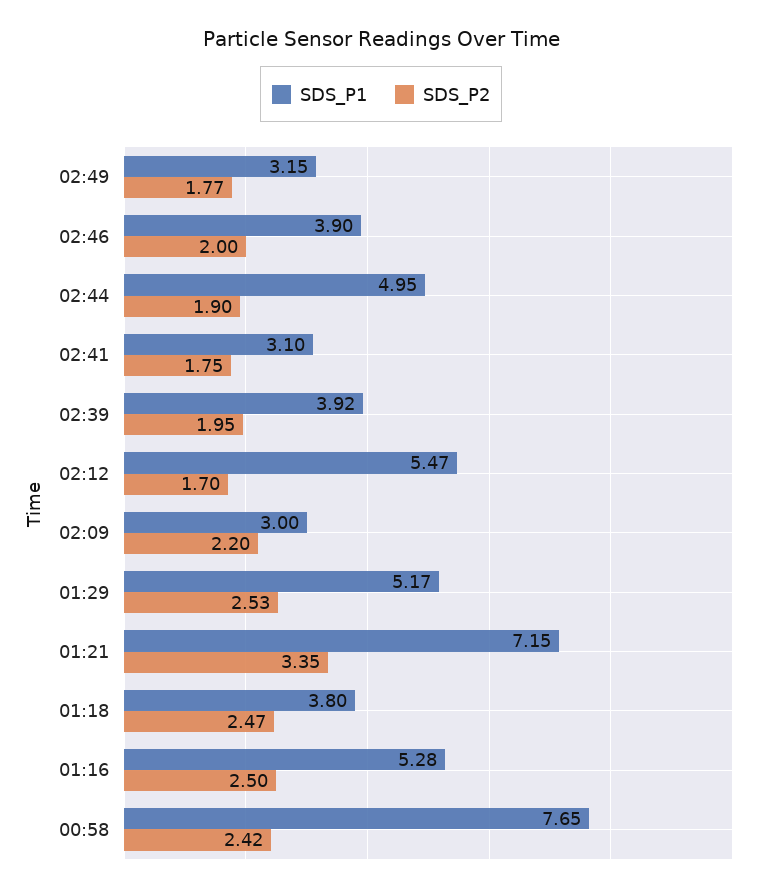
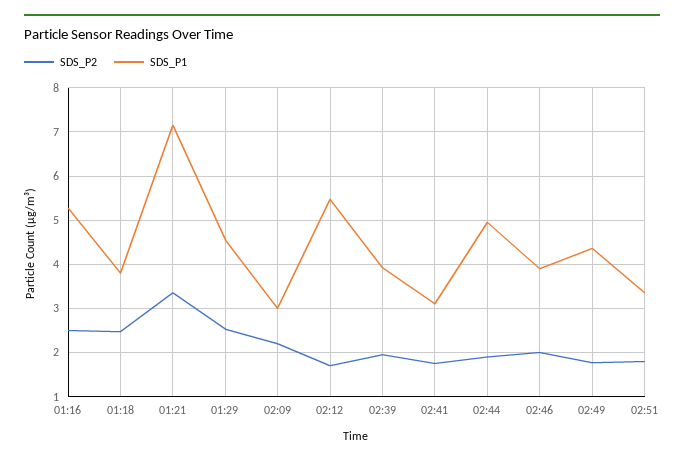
SDS_P1, 02:49: 3.15 -> 4.4
SDS_P1, 01:29: 5.17 -> 4.6
SDS_P1, 00:58: 7.65 -> none
SDS_P2, 00:58: 2.42 -> none
SDS_P2, 02:51: none -> 1.8
SDS_P1, 02:51: none -> 3.4

